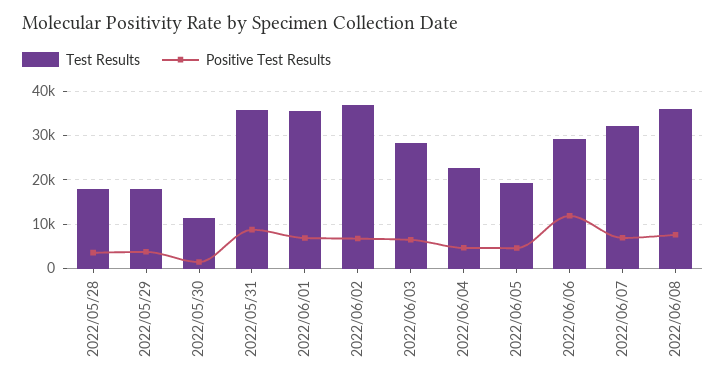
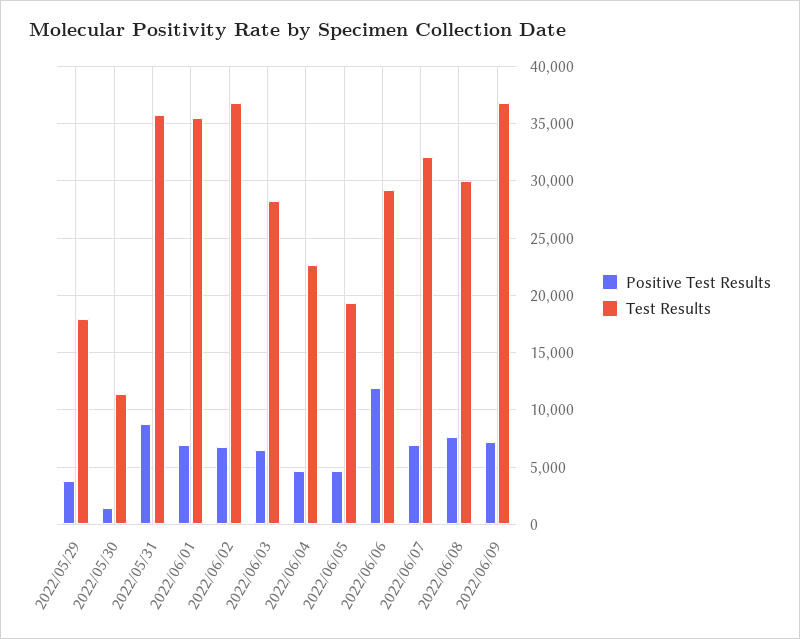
Test Results, 2022/05/28: 18000 -> none
Positive Test Results, 2022/05/28: 4000 -> none
Test Results, 2022/06/08: 36000 -> 30000
Positive Test Results, 2022/06/09: none -> 7000
Test Results, 2022/06/09: none -> 37000

